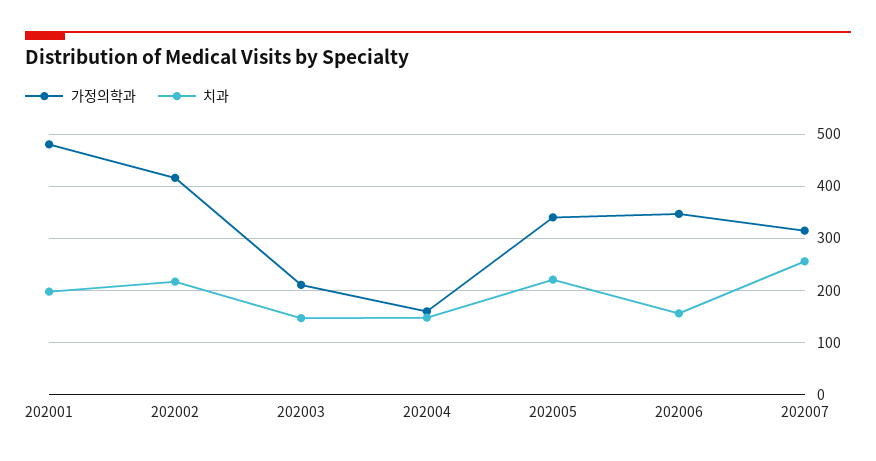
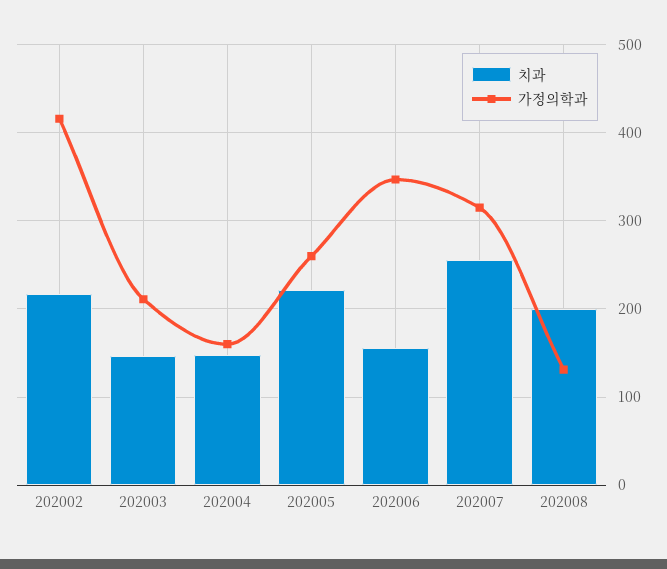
가정의학과, 202001: 480 -> none
치과, 202001: 200 -> none
가정의학과, 202005: 340 -> 260
치과, 202008: none -> 200
가정의학과, 202008: none -> 130

